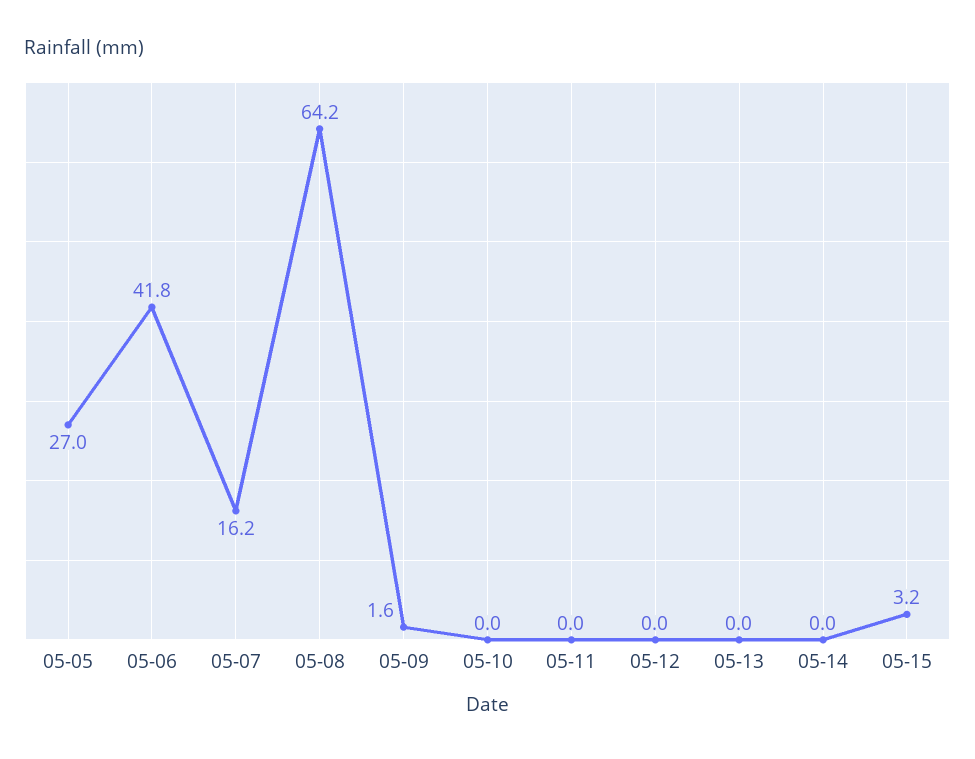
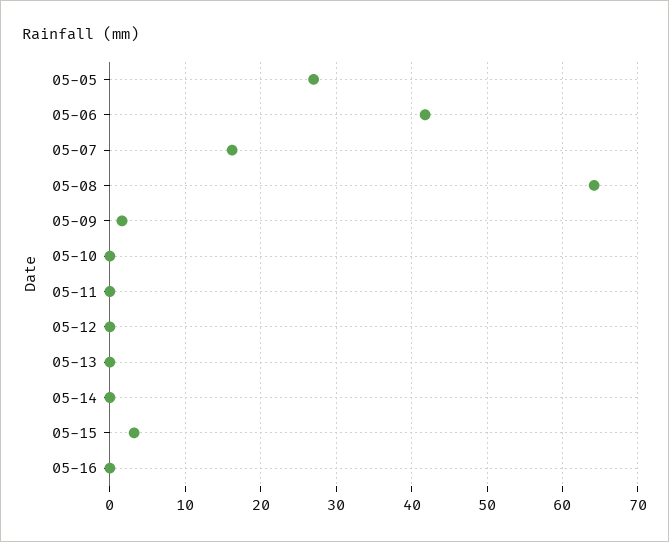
05-16: none -> 0

